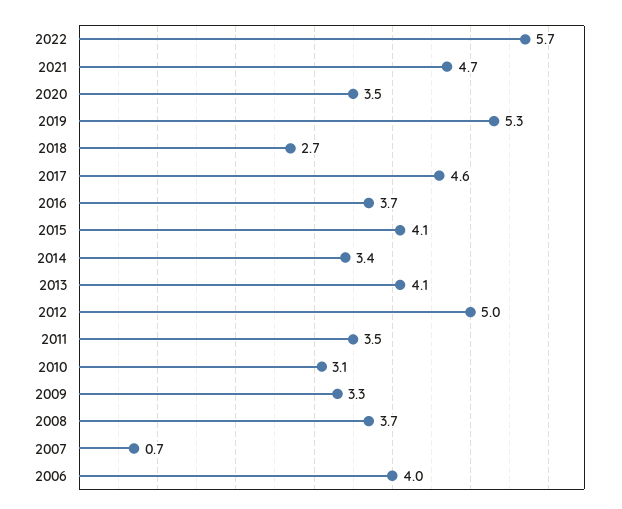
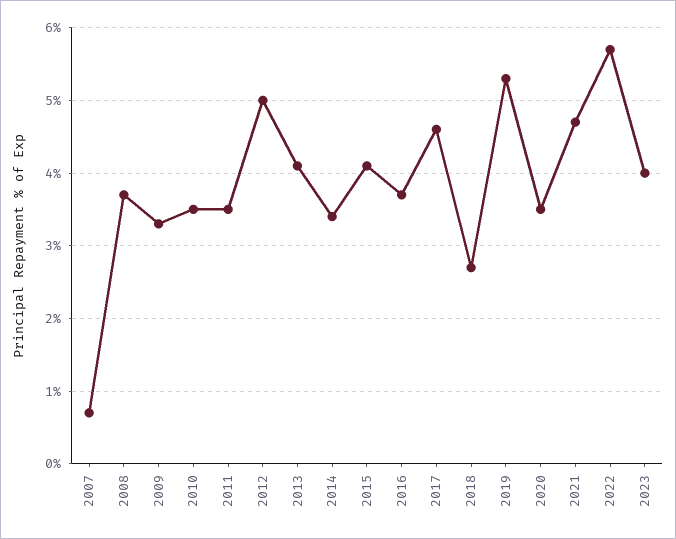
2010: 3.1 -> 3.5
2006: 4 -> none
2023: none -> 4

